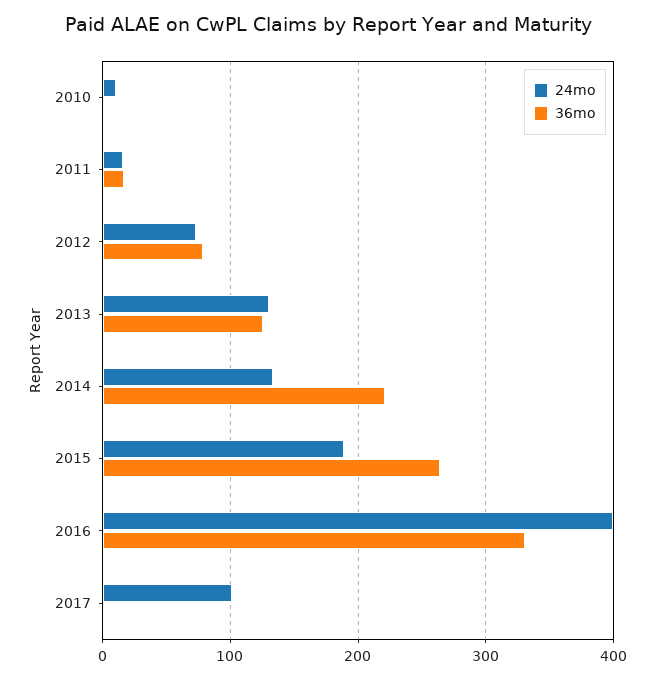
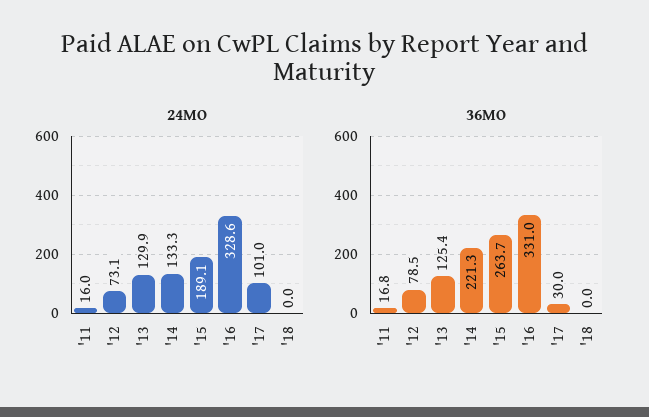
24mo, 2010: 10 -> none
36mo, 2010: 0 -> none
24mo, 2016: 400 -> 328.6
36mo, 2017: 0 -> 30
24mo, '18: none -> 0
36mo, '18: none -> 0

